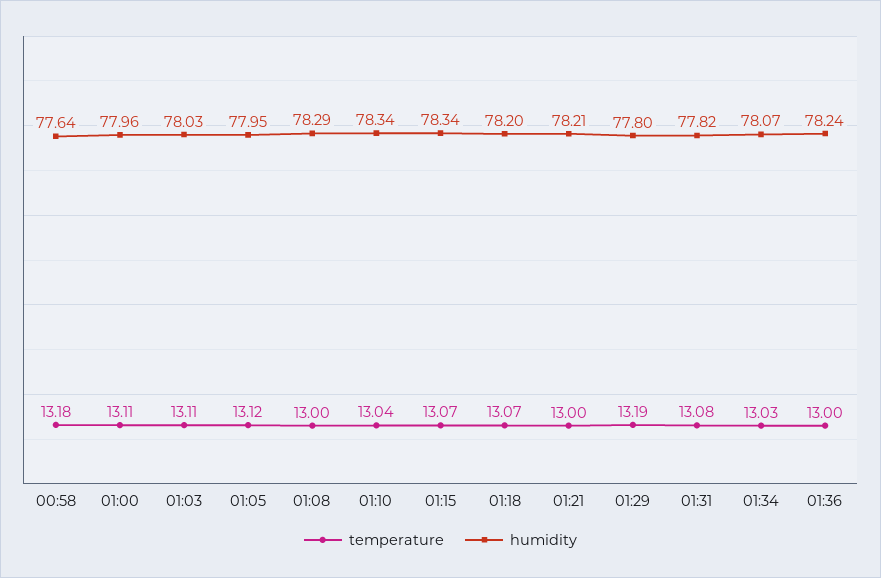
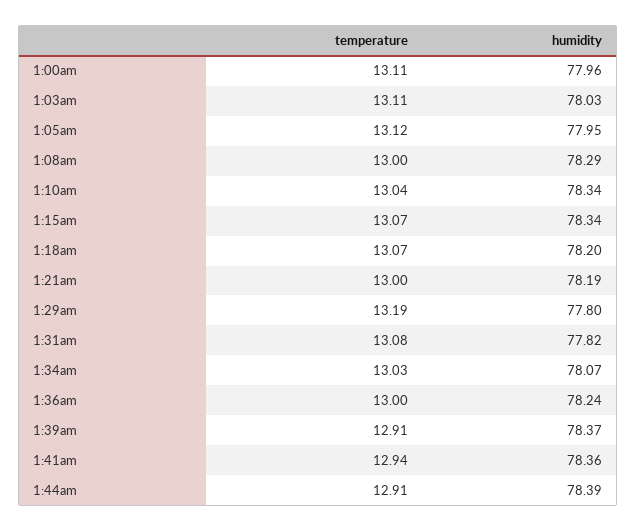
temperature, 00:58: 13.18 -> none
humidity, 00:58: 77.64 -> none
humidity, 01:21: 78.21 -> 78.19
temperature, 1:39am: none -> 12.91
humidity, 1:39am: none -> 78.37
temperature, 1:41am: none -> 12.94
humidity, 1:41am: none -> 78.36
temperature, 1:44am: none -> 12.91
humidity, 1:44am: none -> 78.39

